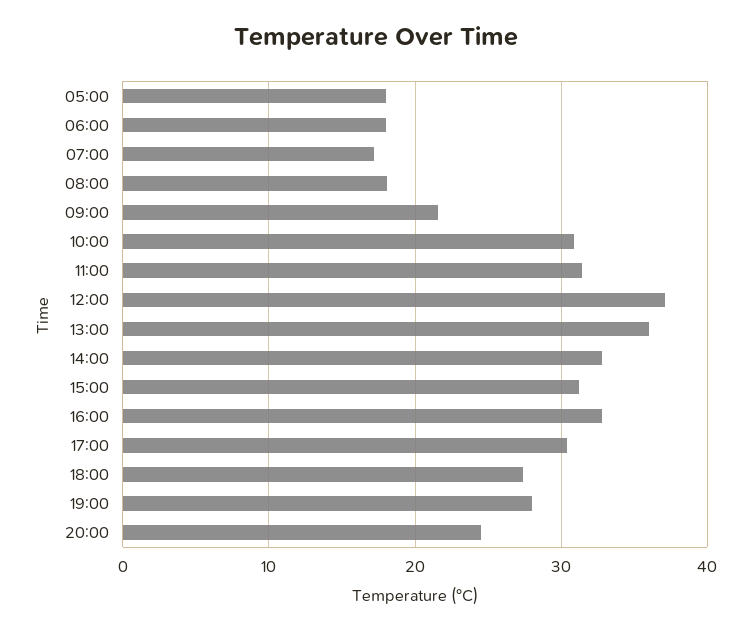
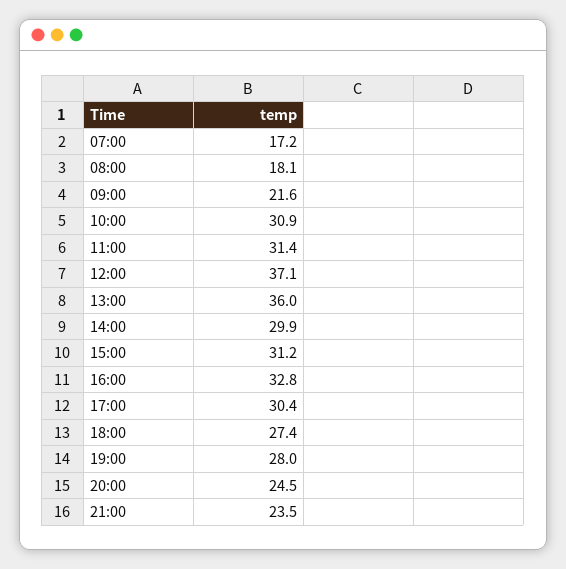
05:00: 18 -> none
06:00: 18 -> none
14:00: 33 -> 29.9
21:00: none -> 23.5

